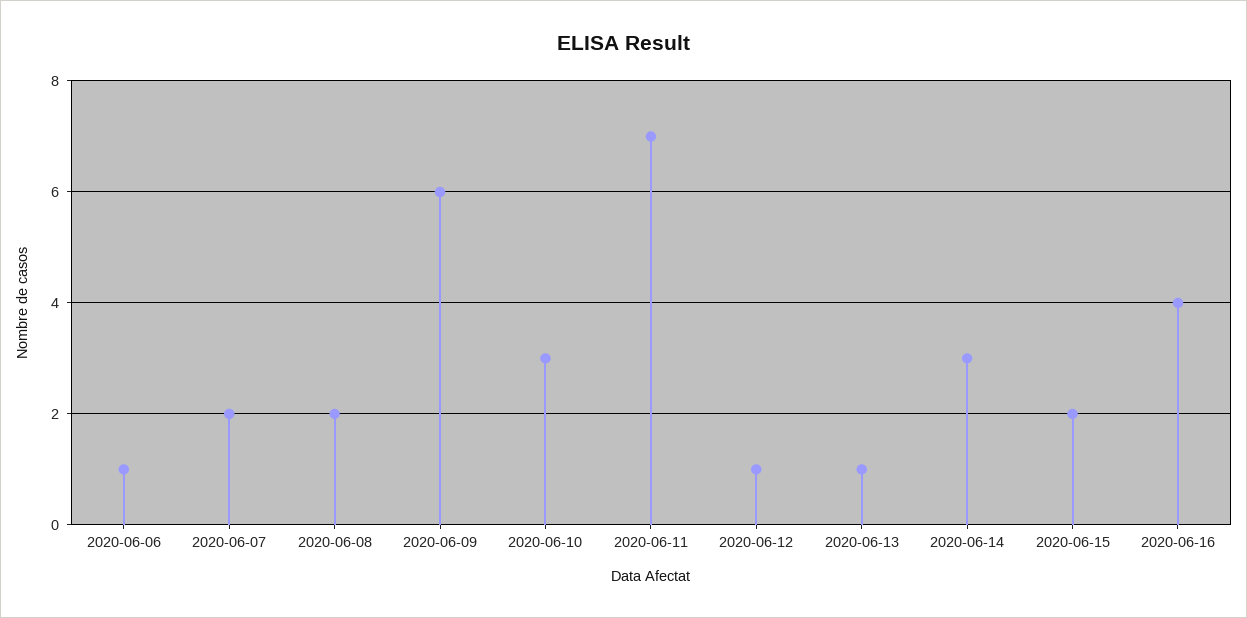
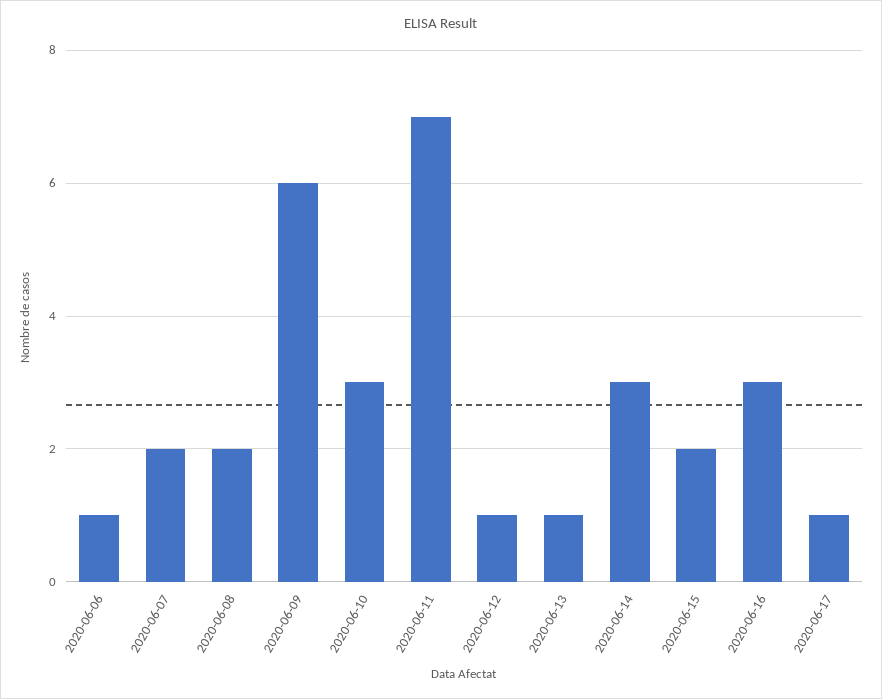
2020-06-16: 4 -> 3
2020-06-17: none -> 1

